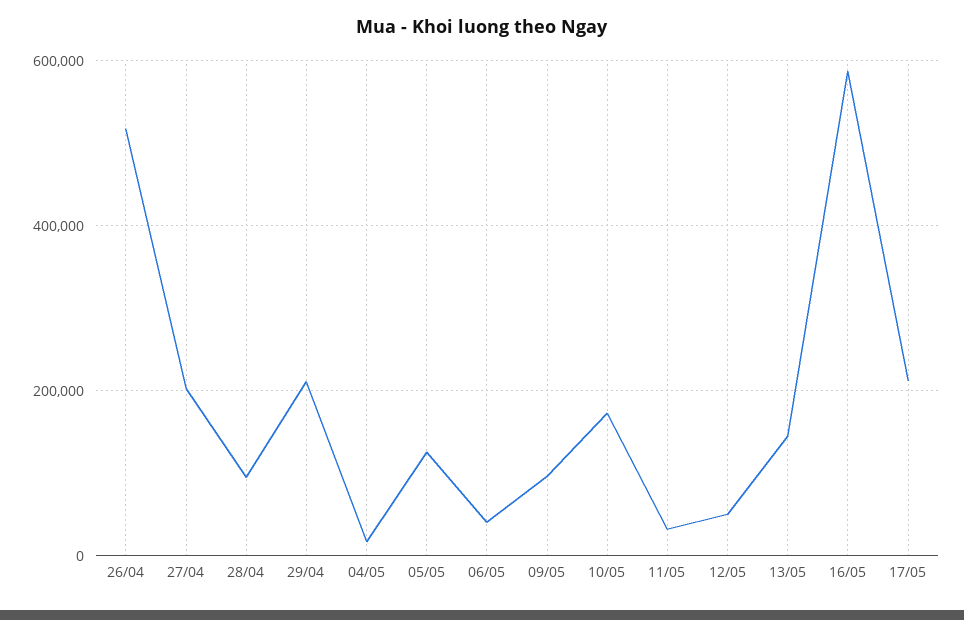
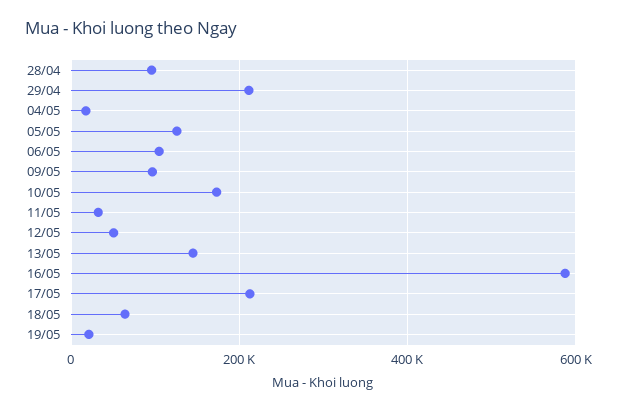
26/04: 520000 -> none
27/04: 200000 -> none
06/05: 40000 -> 100000
18/05: none -> 60000
19/05: none -> 20000

